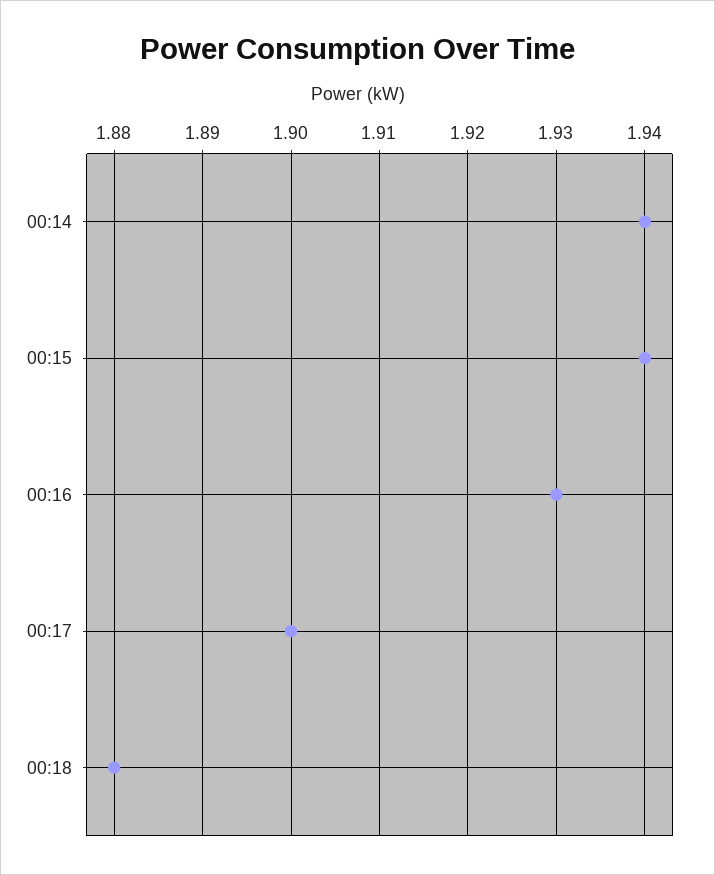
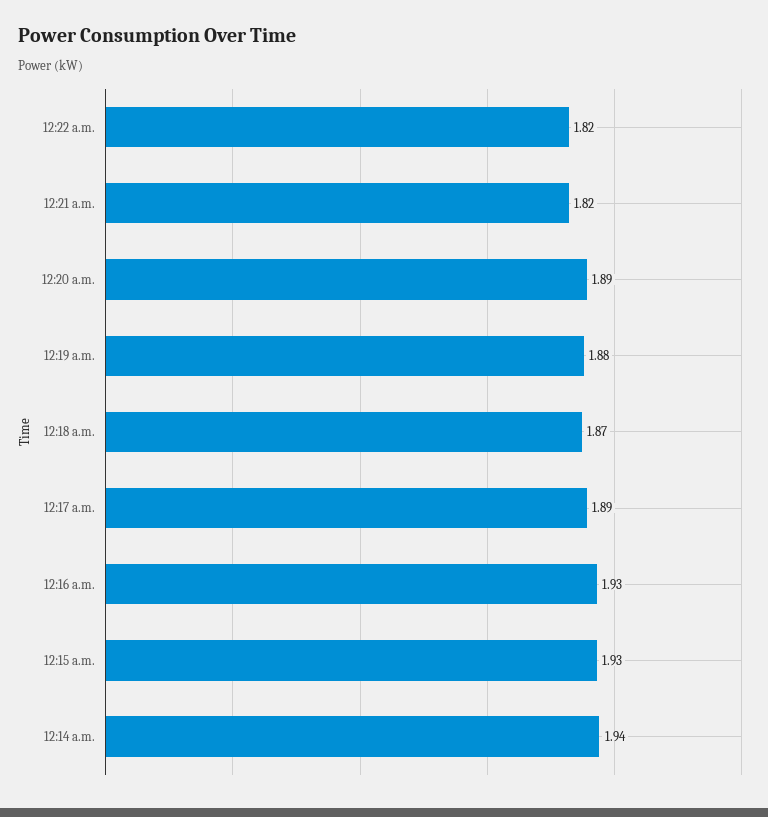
00:15: 1.94 -> 1.93
00:17: 1.9 -> 1.89
00:18: 1.88 -> 1.87
12:22 a.m.: none -> 1.82
12:21 a.m.: none -> 1.82
12:20 a.m.: none -> 1.89
12:19 a.m.: none -> 1.88

